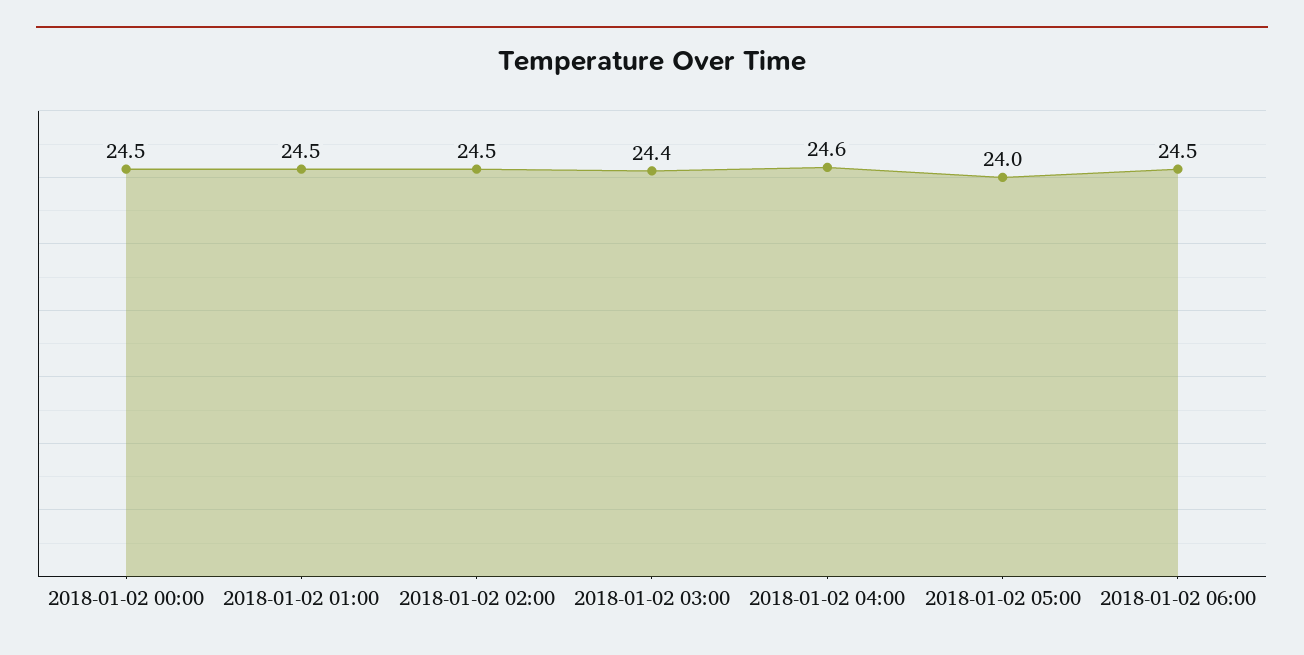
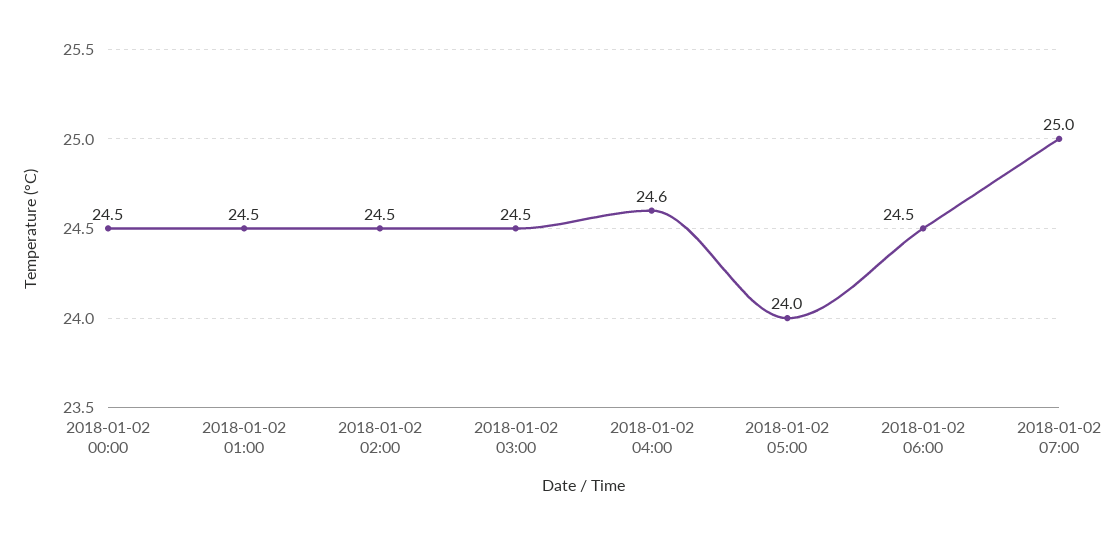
2018-01-02 03:00: 24.4 -> 24.5
2018-01-02 07:00: none -> 25

